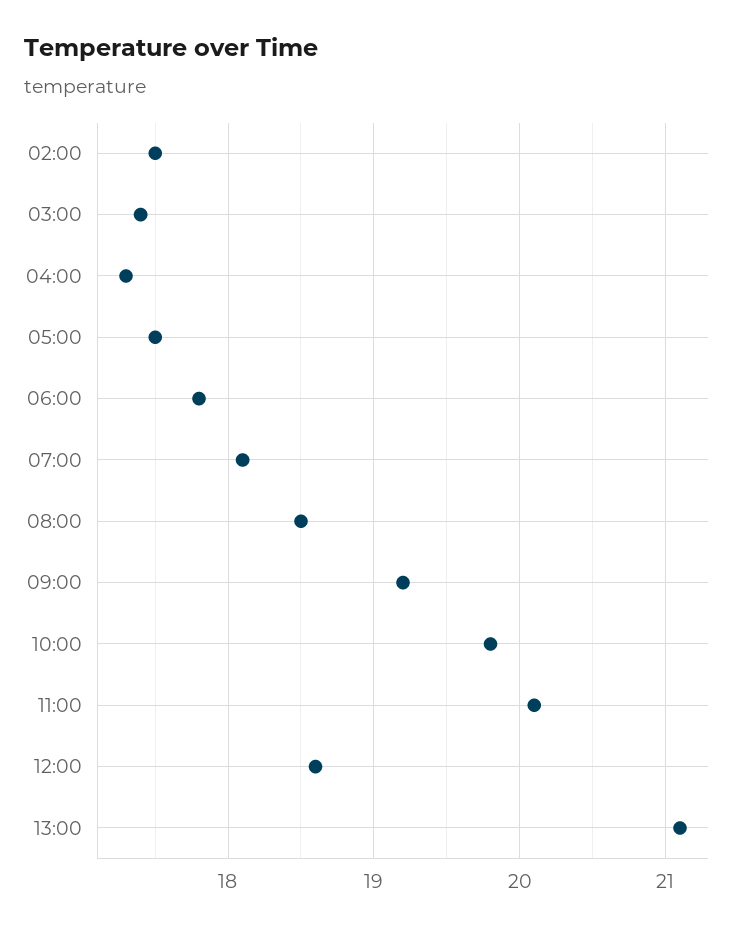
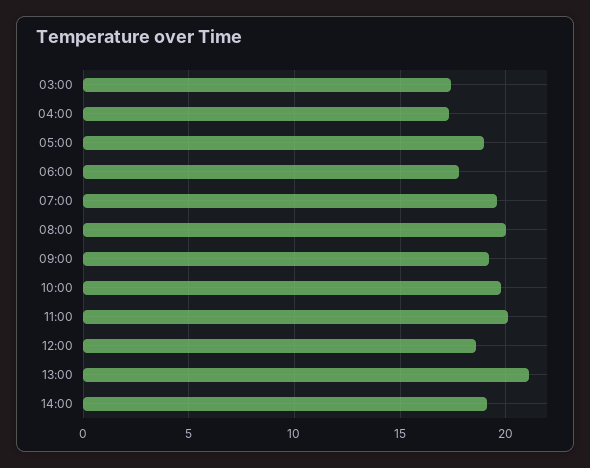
02:00: 17.5 -> none
05:00: 17.5 -> 19
07:00: 18.1 -> 19.5
08:00: 18.5 -> 20
14:00: none -> 19

